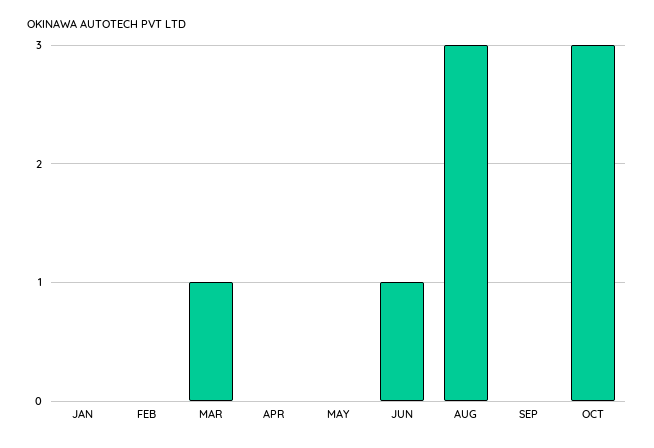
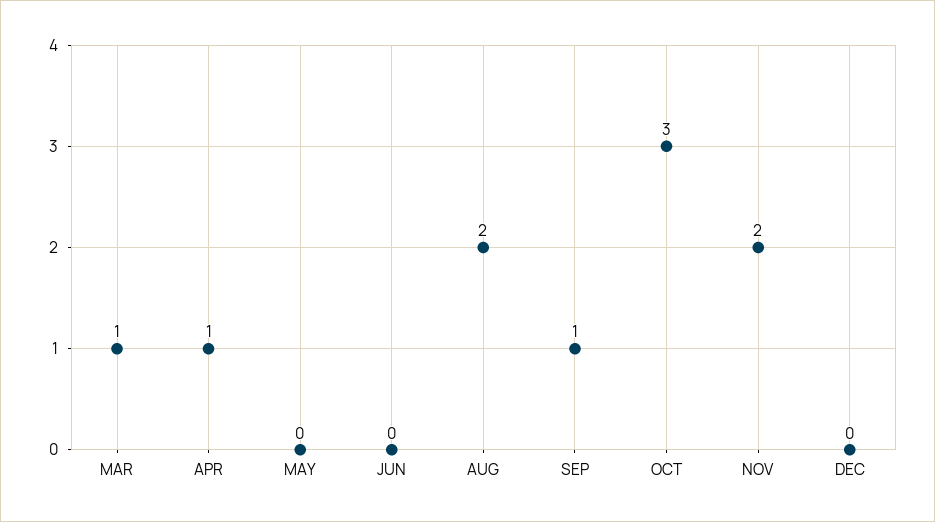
JAN: 0 -> none
FEB: 0 -> none
APR: 0 -> 1
JUN: 1 -> 0
AUG: 3 -> 2
SEP: 0 -> 1
NOV: none -> 2
DEC: none -> 0

